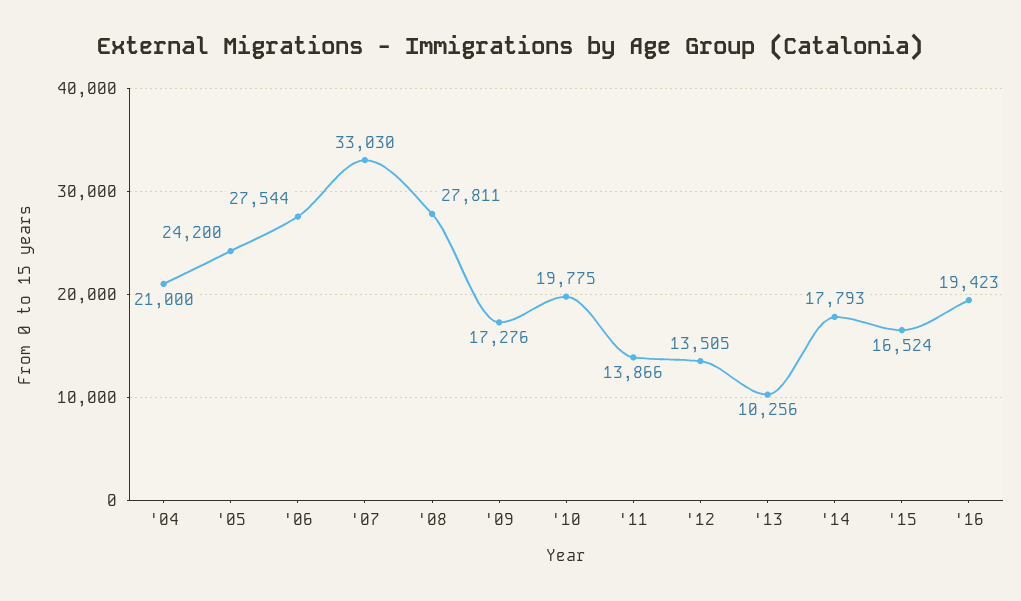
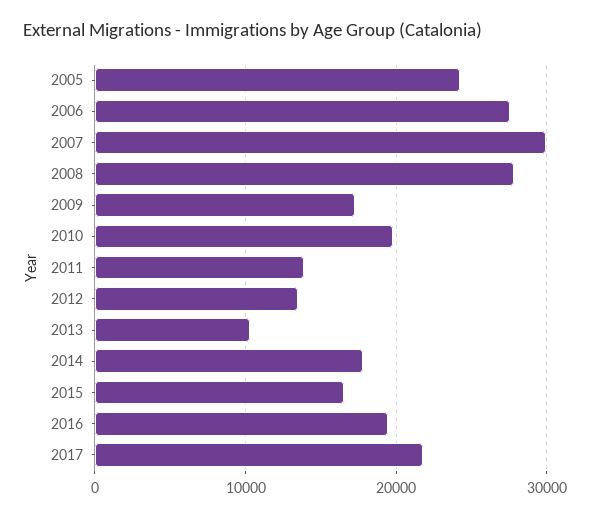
'04: 21000 -> none
'07: 33030 -> 30000
2017: none -> 22000

